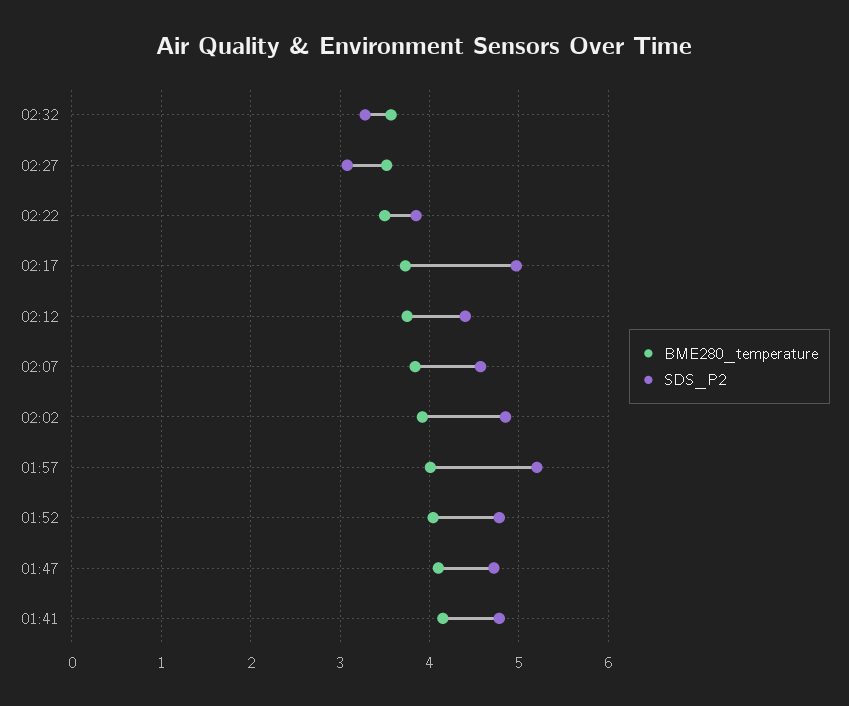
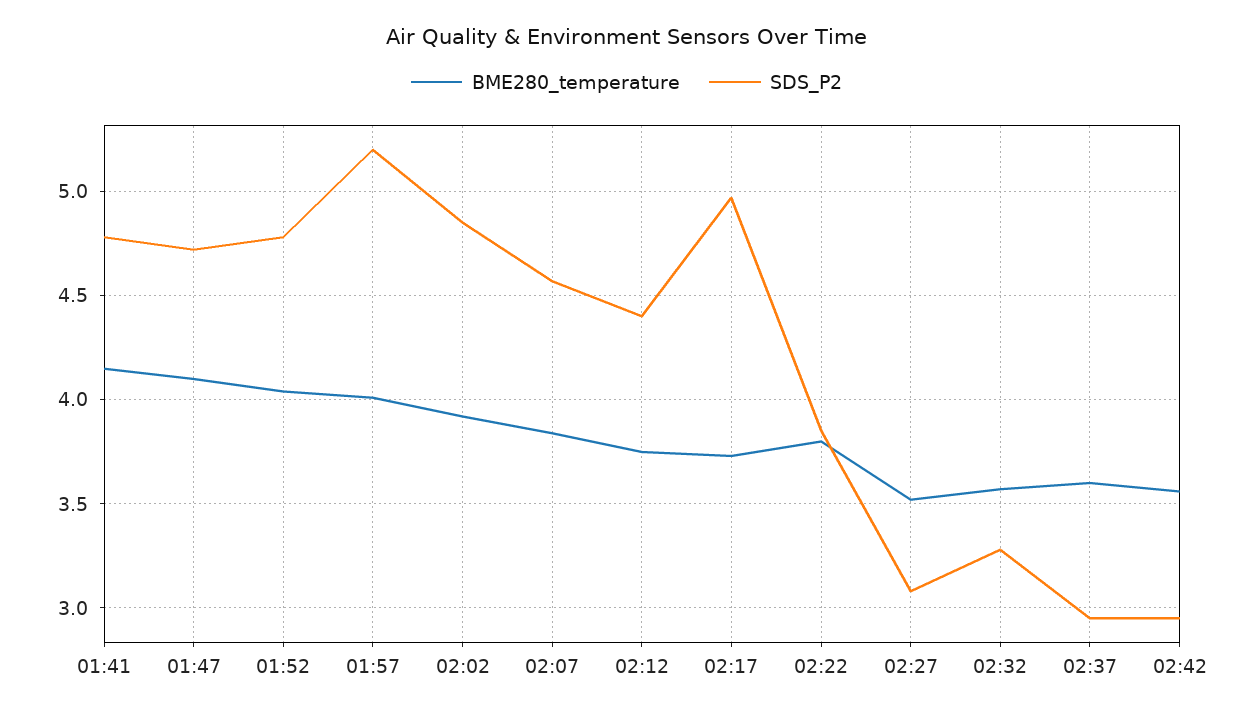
BME280_temperature, 02:22: 3.5 -> 3.8
BME280_temperature, 02:37: none -> 3.6
SDS_P2, 02:37: none -> 2.95
BME280_temperature, 02:42: none -> 3.55
SDS_P2, 02:42: none -> 2.95

